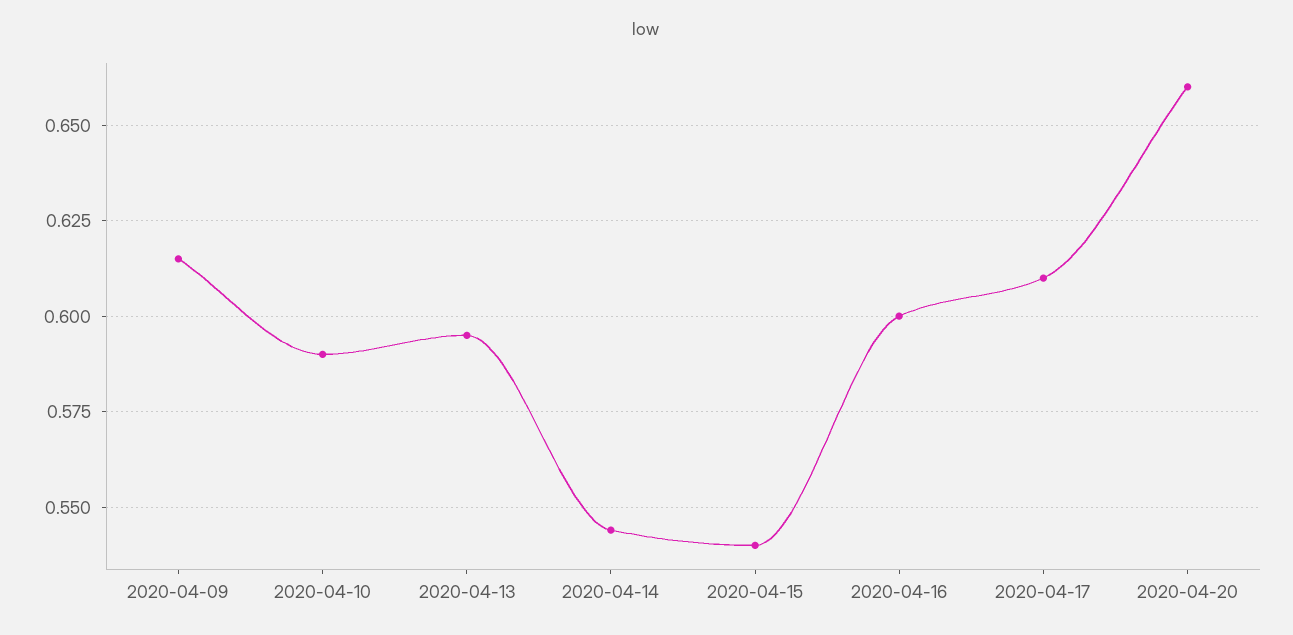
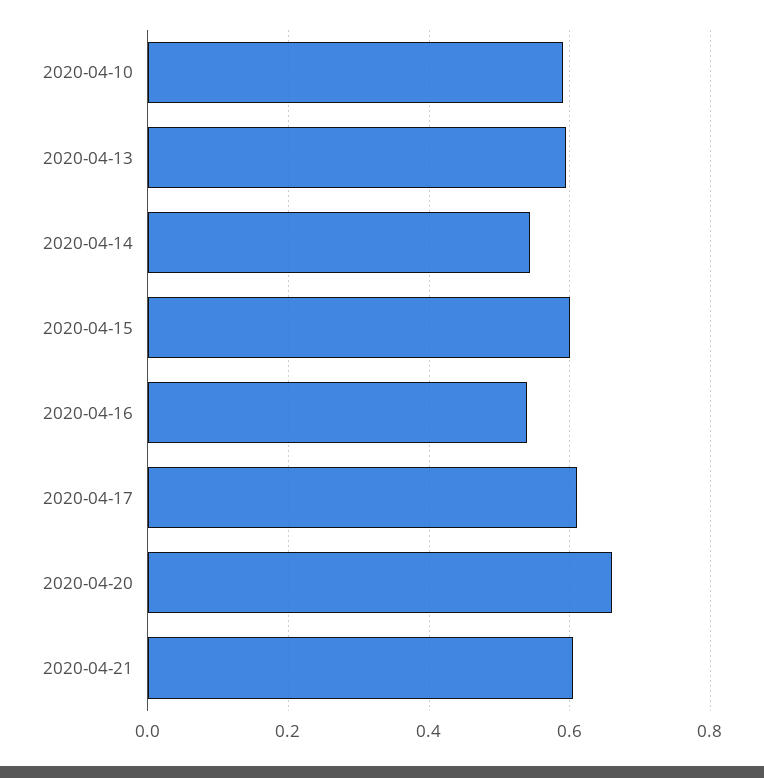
2020-04-09: 0.615 -> none
2020-04-15: 0.54 -> 0.6
2020-04-16: 0.6 -> 0.54
2020-04-21: none -> 0.6

